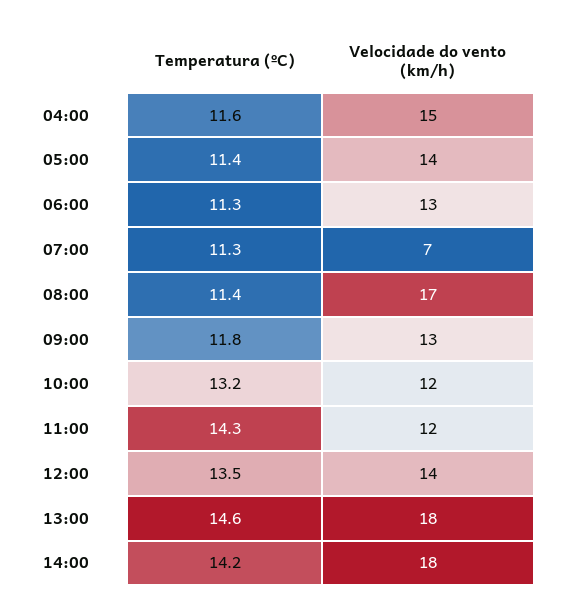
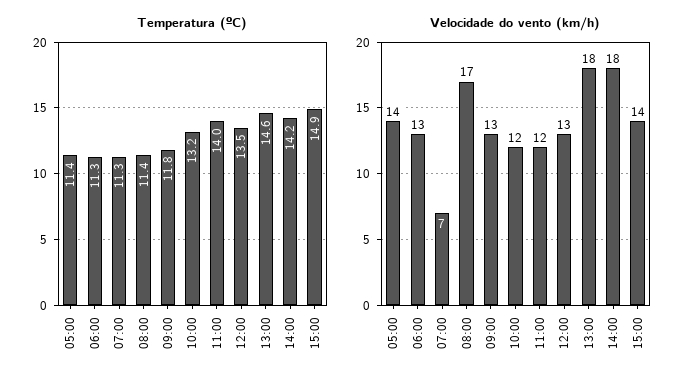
Temperatura (ºC), 04:00: 11.6 -> none
Velocidade do vento (km/h), 04:00: 15 -> none
Temperatura (ºC), 11:00: 14.3 -> 14
Velocidade do vento (km/h), 12:00: 14 -> 13
Temperatura (ºC), 15:00: none -> 14.9
Velocidade do vento (km/h), 15:00: none -> 14

